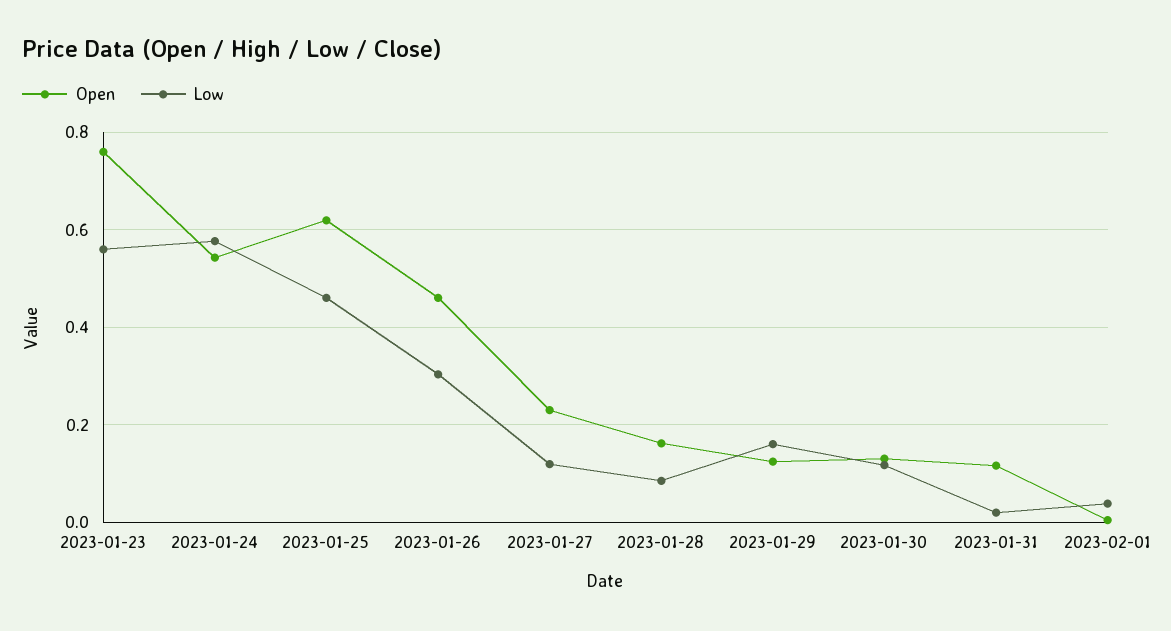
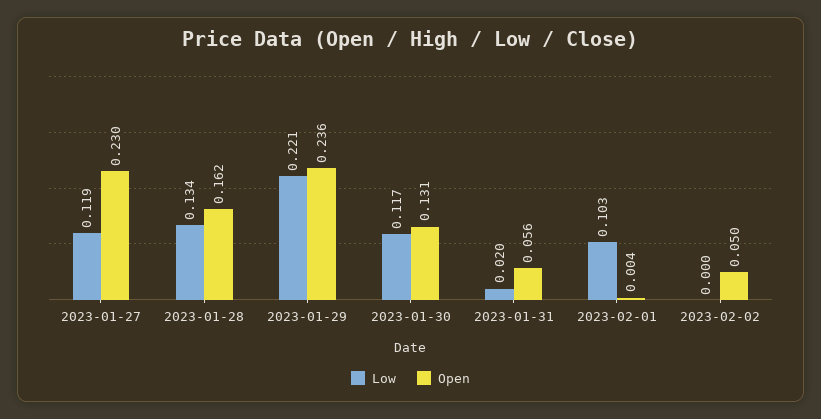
Open, 2023-01-23: 0.76 -> none
Low, 2023-01-23: 0.56 -> none
Open, 2023-01-24: 0.54 -> none
Low, 2023-01-24: 0.58 -> none
Open, 2023-01-25: 0.62 -> none
Low, 2023-01-25: 0.46 -> none
Open, 2023-01-26: 0.46 -> none
Low, 2023-01-26: 0.3 -> none
Low, 2023-01-28: 0.08 -> 0.134
Open, 2023-01-29: 0.12 -> 0.236
Low, 2023-01-29: 0.16 -> 0.221
Open, 2023-01-31: 0.12 -> 0.056
Low, 2023-02-01: 0.04 -> 0.103
Low, 2023-02-02: none -> 0
Open, 2023-02-02: none -> 0.05

